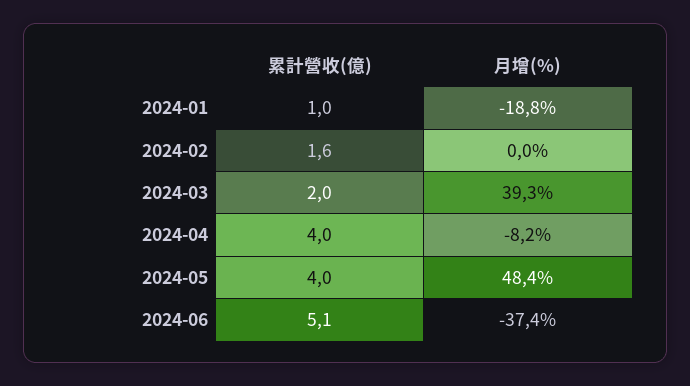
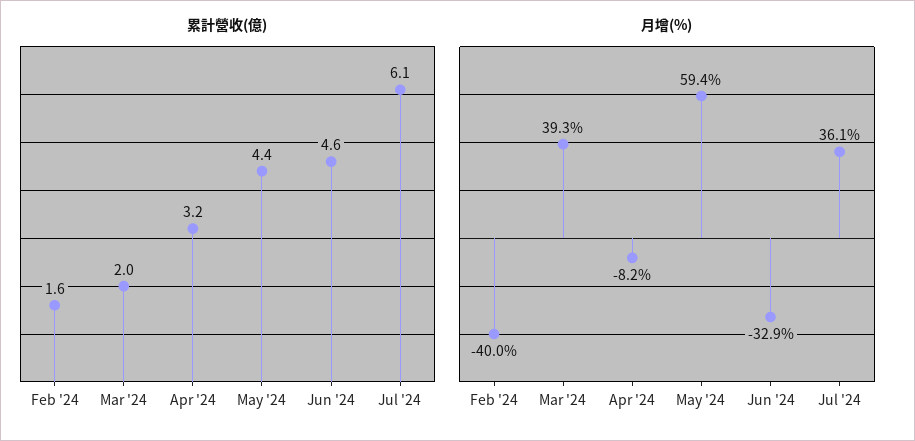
累計營收(億), 2024-01: 1 -> none
月增(%), 2024-01: -18.8 -> none
月增(%), 2024-02: 0 -> -40
累計營收(億), 2024-04: 4 -> 3.2
累計營收(億), 2024-05: 4 -> 4.4
月增(%), 2024-05: 48.4 -> 59.4
累計營收(億), 2024-06: 5.1 -> 4.6
月增(%), 2024-06: -37.4 -> -32.9
累計營收(億), Jul '24: none -> 6.1
月增(%), Jul '24: none -> 36.1

